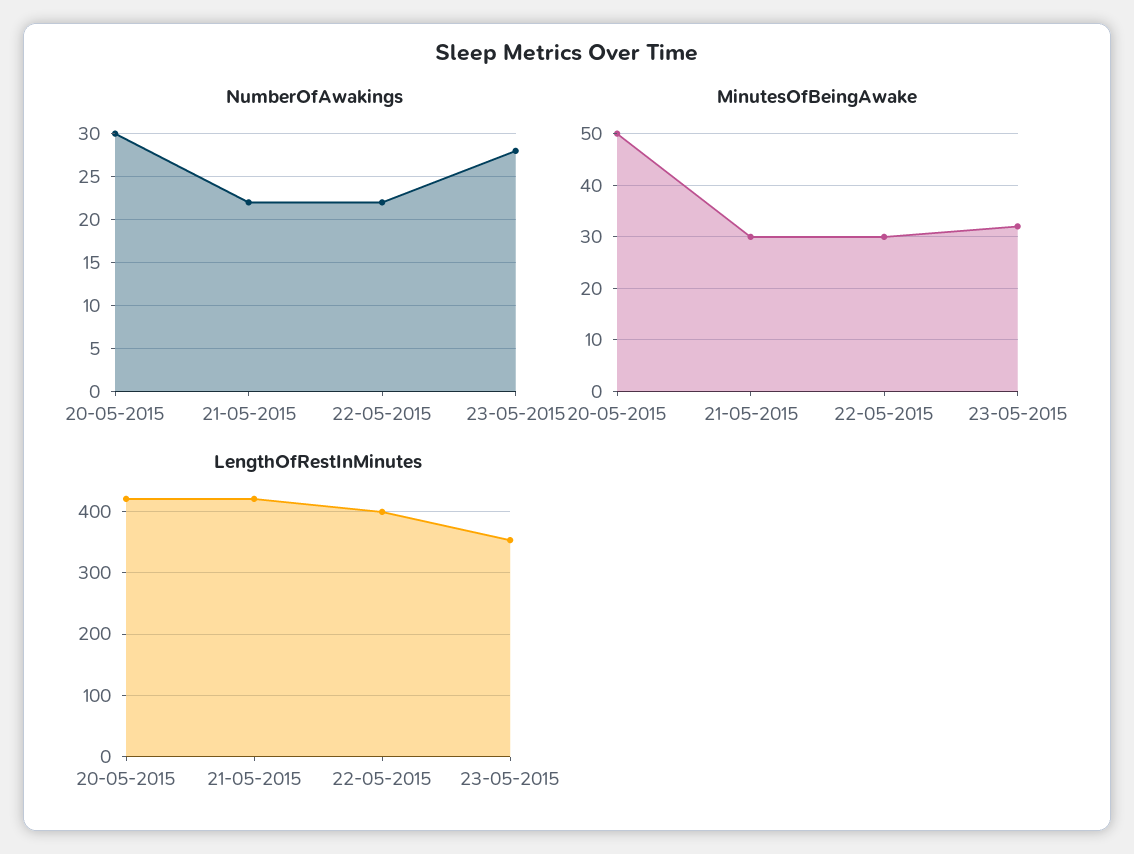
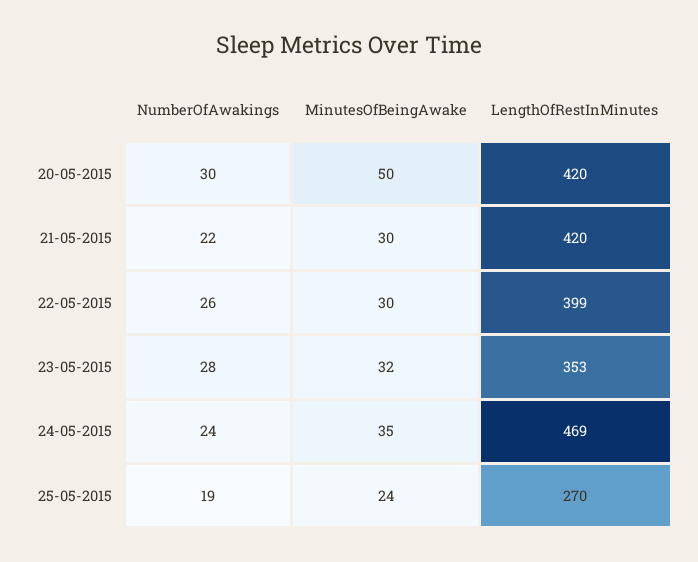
NumberOfAwakings, 22-05-2015: 22 -> 26
NumberOfAwakings, 24-05-2015: none -> 24
MinutesOfBeingAwake, 24-05-2015: none -> 35
LengthOfRestInMinutes, 24-05-2015: none -> 469
NumberOfAwakings, 25-05-2015: none -> 19
MinutesOfBeingAwake, 25-05-2015: none -> 24
LengthOfRestInMinutes, 25-05-2015: none -> 270

